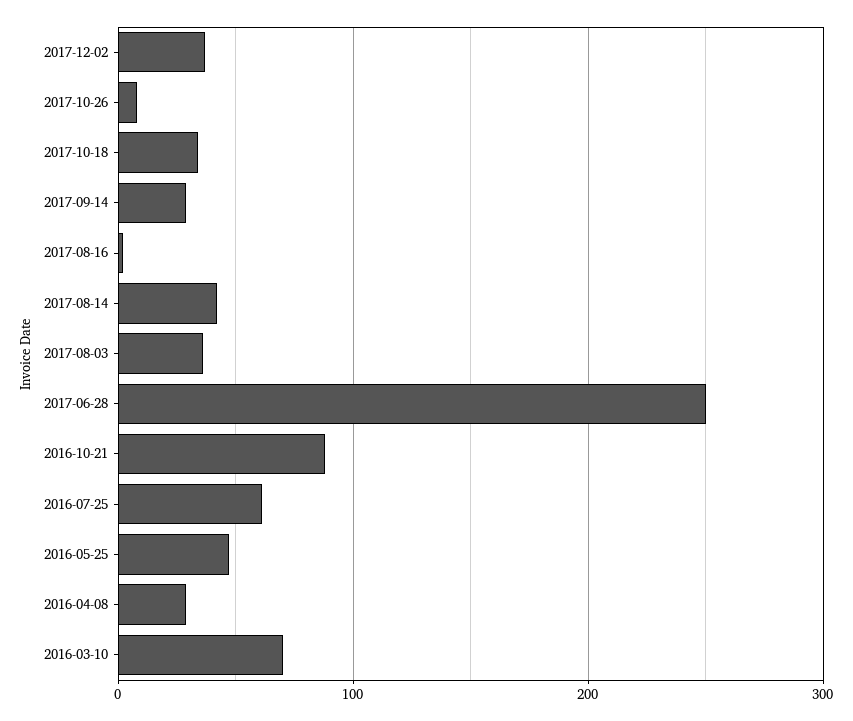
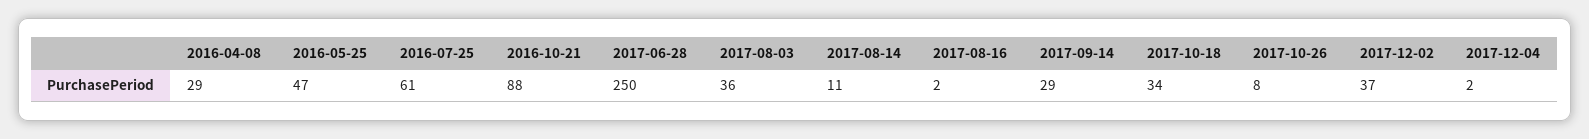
2017-08-14: 40 -> 11
2016-03-10: 70 -> none
2017-12-04: none -> 2

